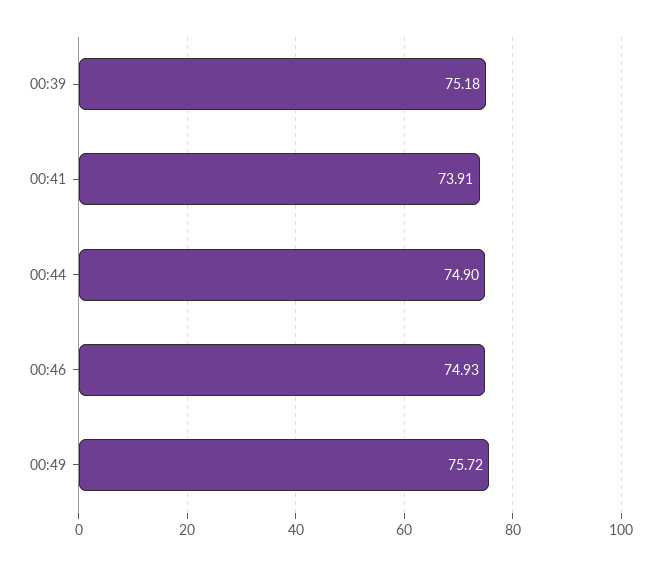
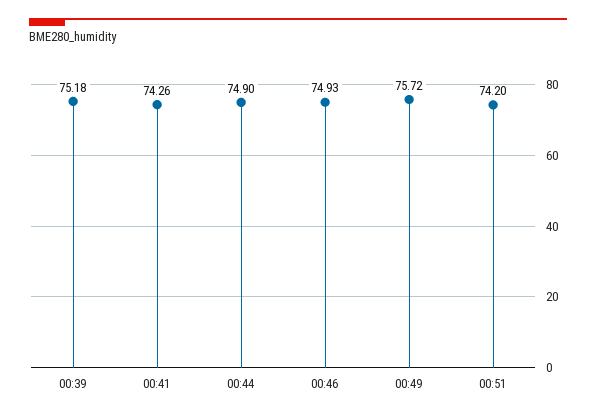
00:41: 73.91 -> 74.26
00:51: none -> 74.2

